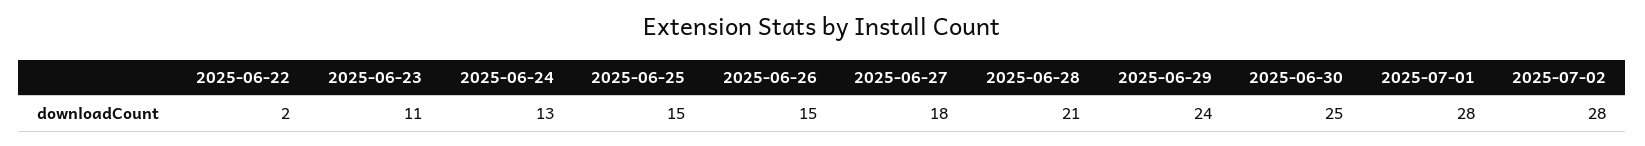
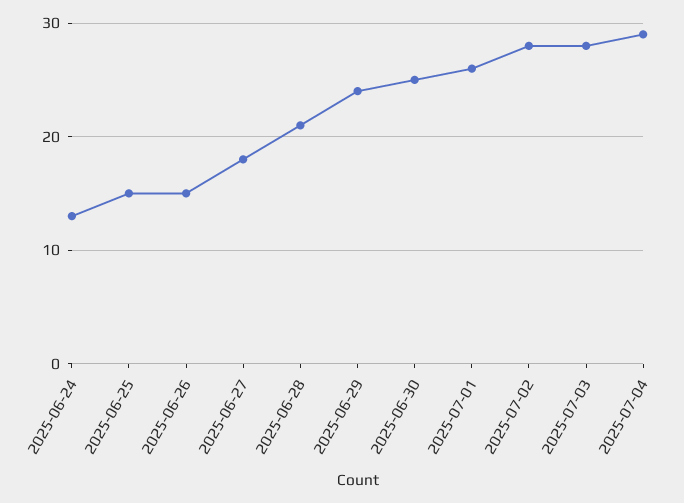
2025-06-22: 2 -> none
2025-06-23: 11 -> none
2025-07-01: 28 -> 26
2025-07-03: none -> 28
2025-07-04: none -> 29

